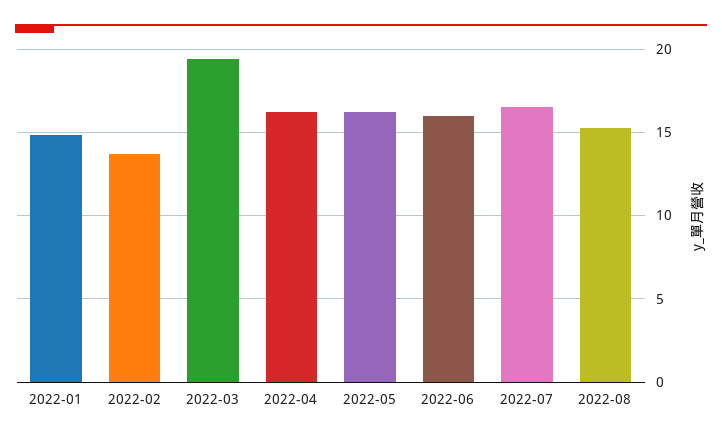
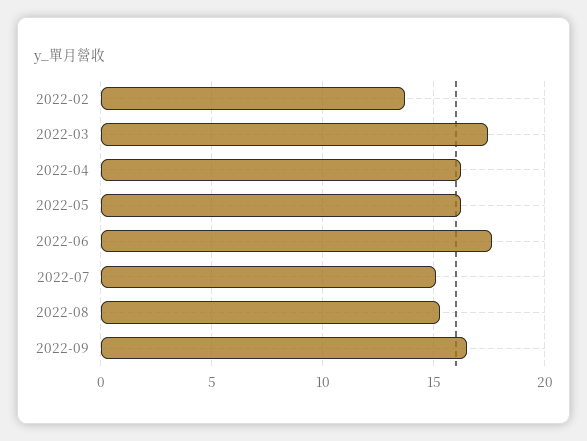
2022-01: 15 -> none
2022-03: 19.5 -> 17.5
2022-06: 16 -> 17.5
2022-07: 16.5 -> 15
2022-09: none -> 16.5

